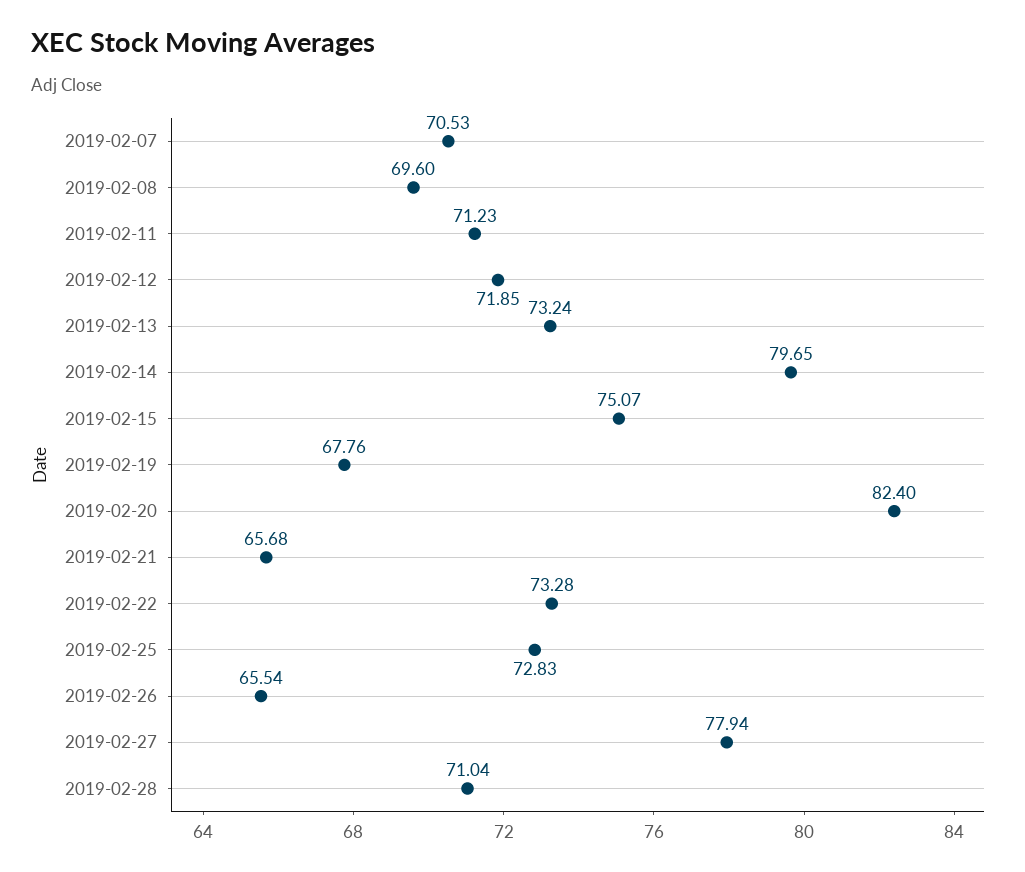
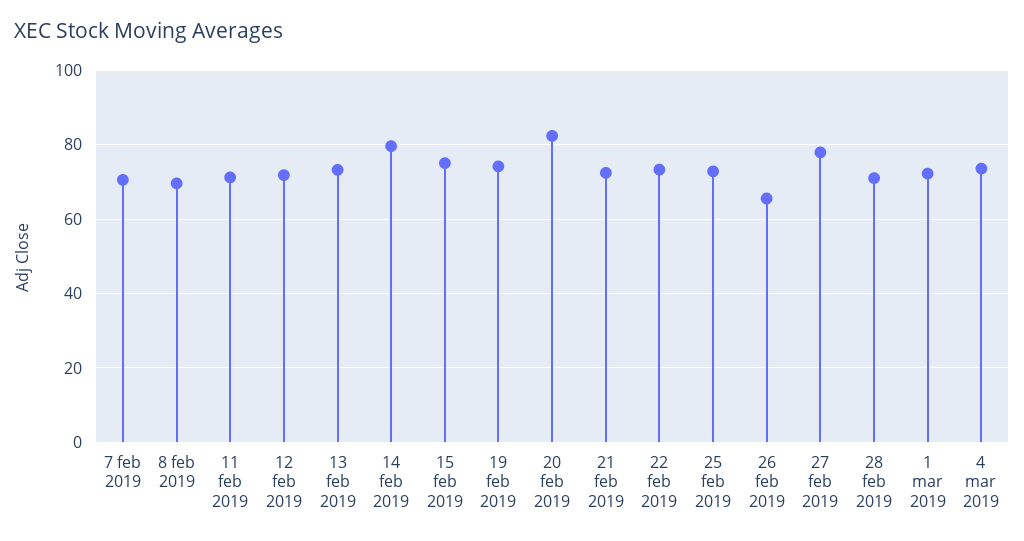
2019-02-19: 67.76 -> 74
2019-02-21: 65.68 -> 72
1 mar 2019: none -> 72
4 mar 2019: none -> 74

